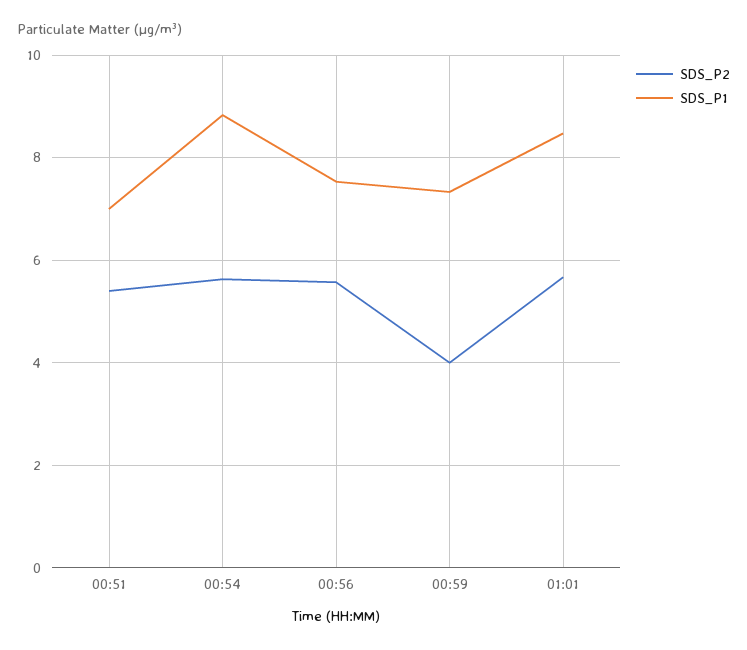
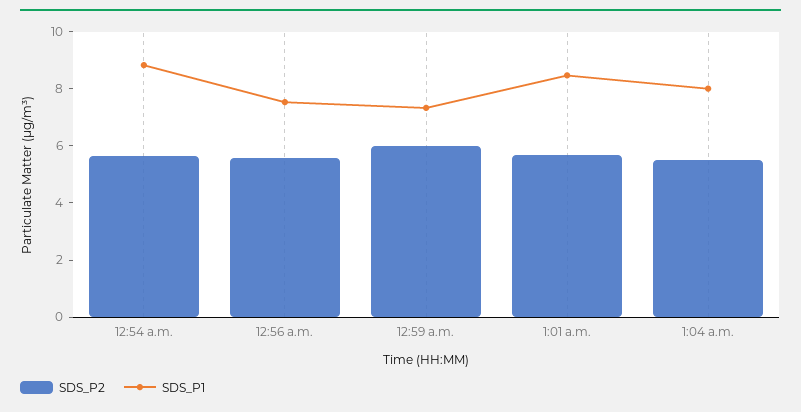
SDS_P2, 00:51: 5.4 -> none
SDS_P1, 00:51: 7 -> none
SDS_P2, 00:59: 4 -> 6
SDS_P2, 1:04 a.m.: none -> 5.5
SDS_P1, 1:04 a.m.: none -> 8

